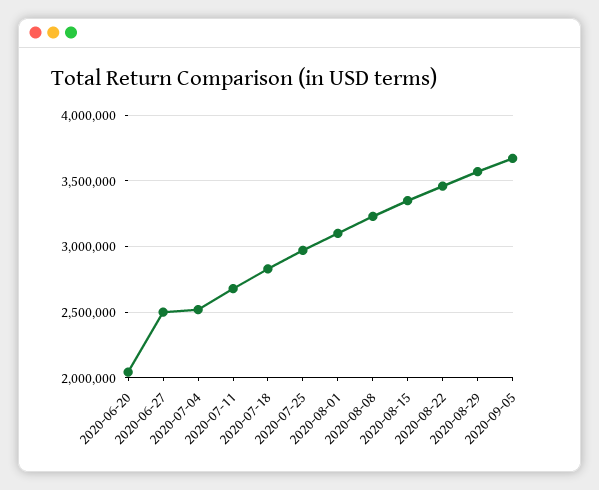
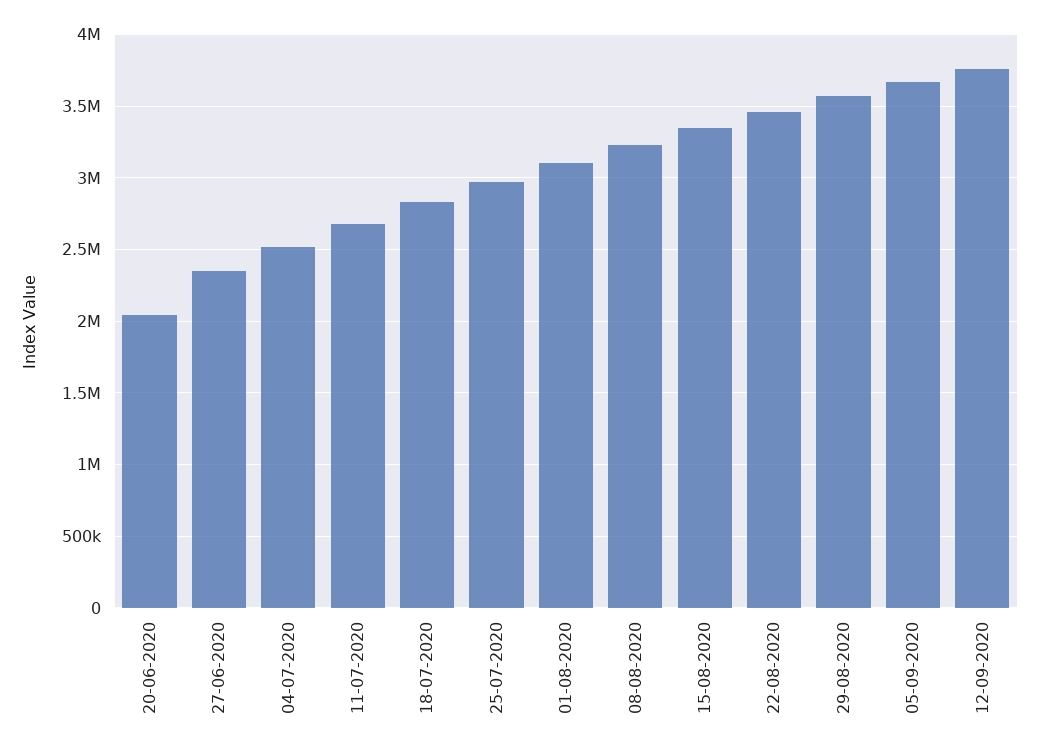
2020-06-27: 2500000 -> 2350000
12-09-2020: none -> 3750000

